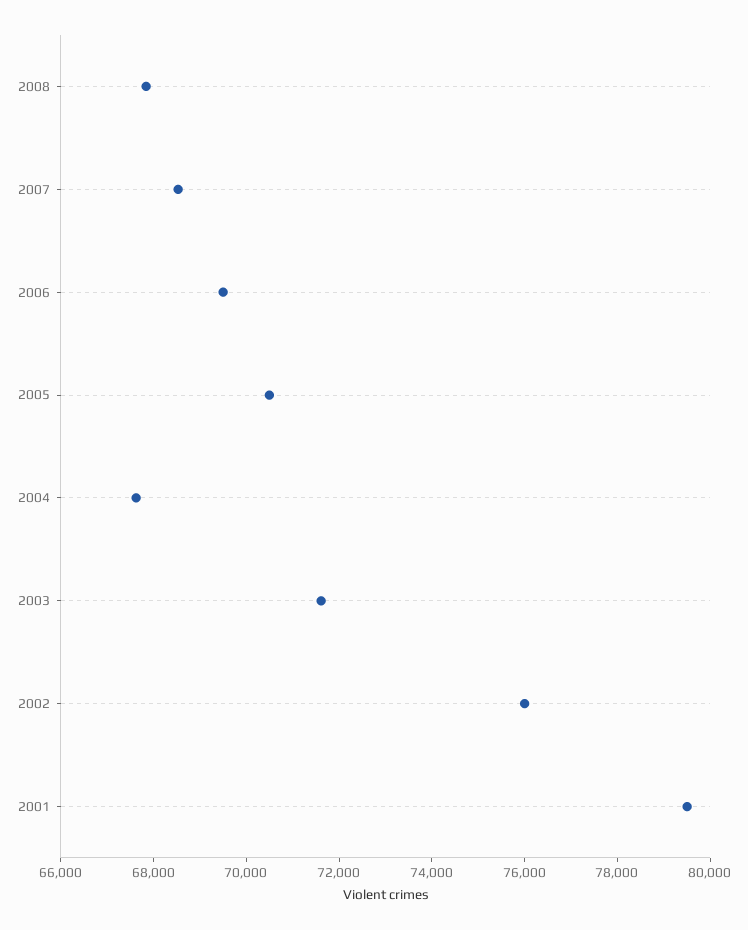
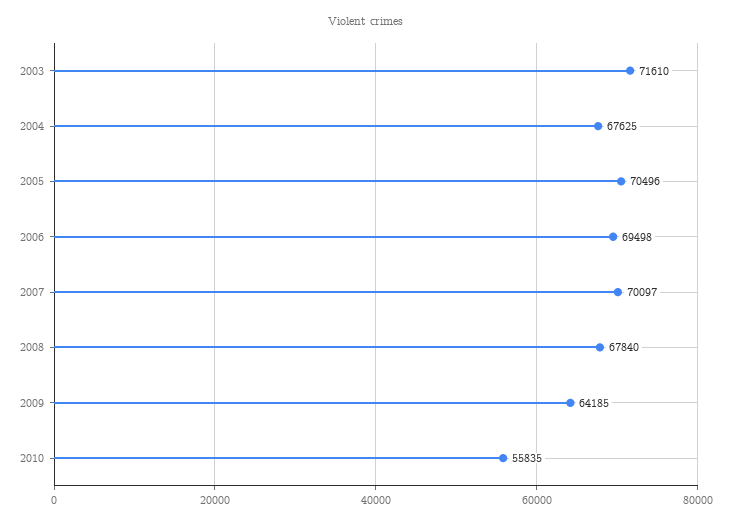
2007: 68500 -> 70097
2002: 76000 -> none
2001: 79500 -> none
2009: none -> 64185
2010: none -> 55835

